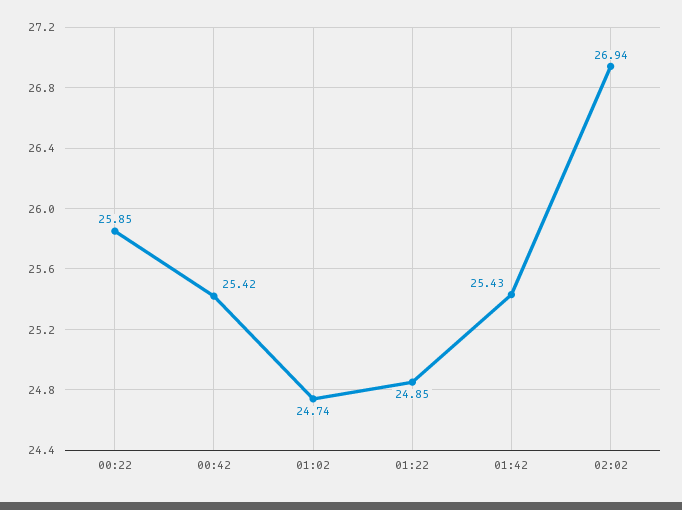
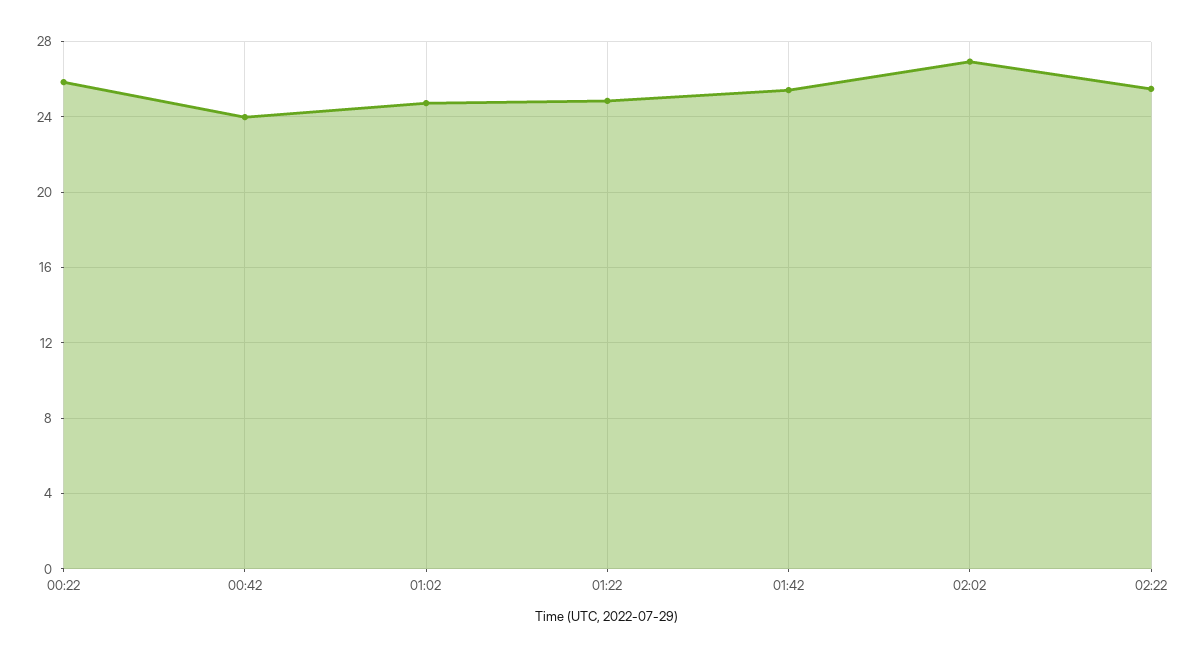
00:42: 25.42 -> 24
02:22: none -> 25.5

